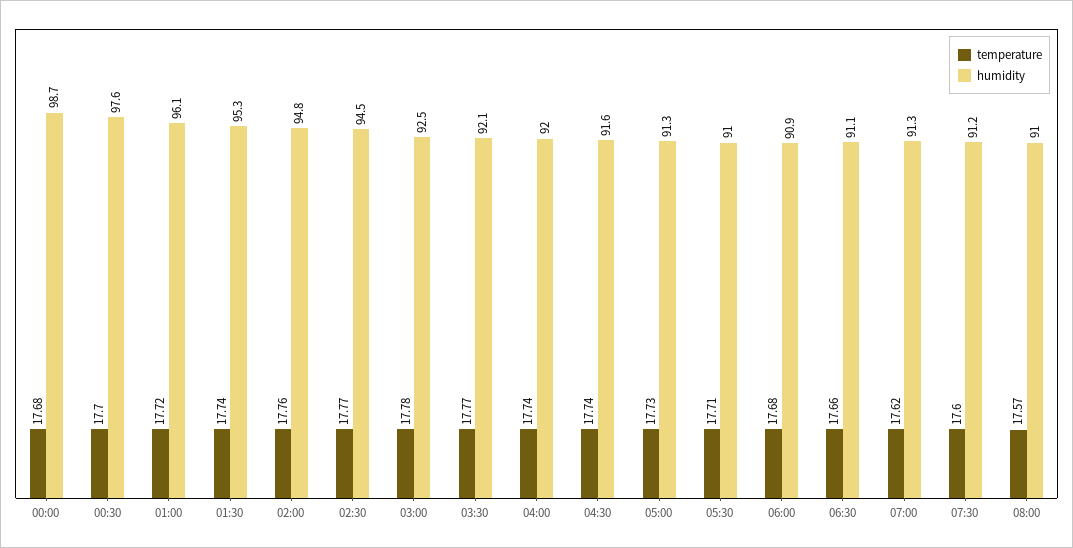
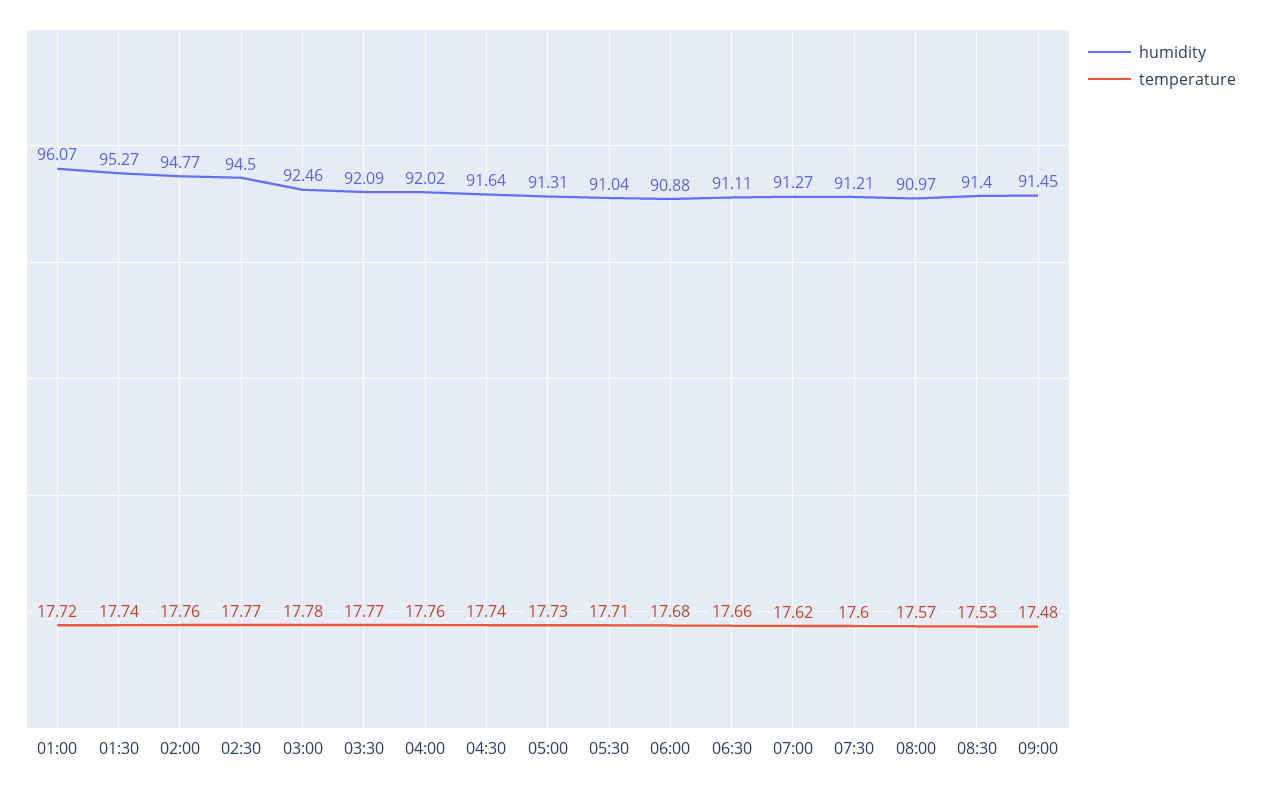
temperature, 00:00: 17.68 -> none
humidity, 00:00: 98.7 -> none
temperature, 00:30: 17.7 -> none
humidity, 00:30: 97.6 -> none
temperature, 04:00: 17.74 -> 17.76
humidity, 08:30: none -> 91.4
temperature, 08:30: none -> 17.53
humidity, 09:00: none -> 91.45
temperature, 09:00: none -> 17.48

